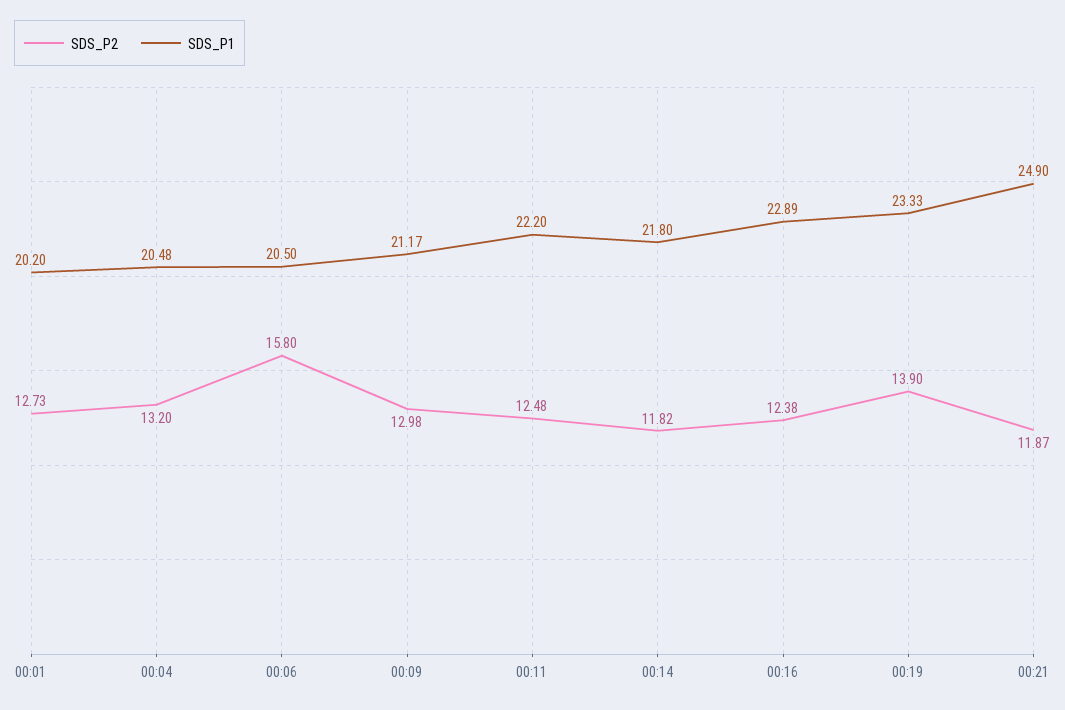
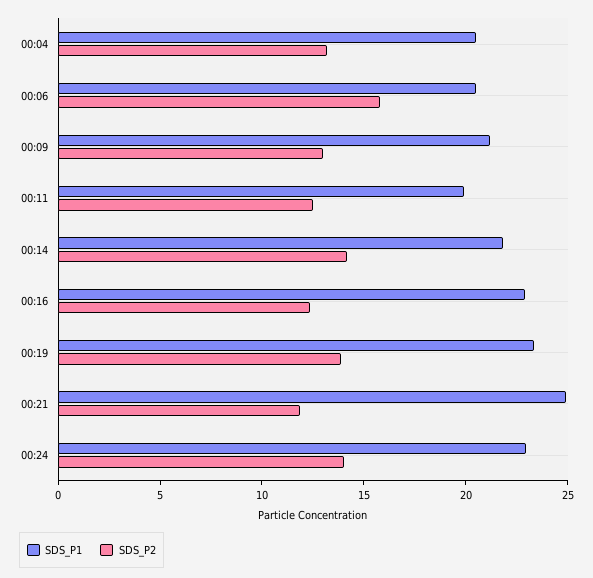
SDS_P2, 00:01: 12.73 -> none
SDS_P1, 00:01: 20.2 -> none
SDS_P1, 00:11: 22.2 -> 20
SDS_P2, 00:14: 11.82 -> 14
SDS_P1, 00:24: none -> 23
SDS_P2, 00:24: none -> 14

